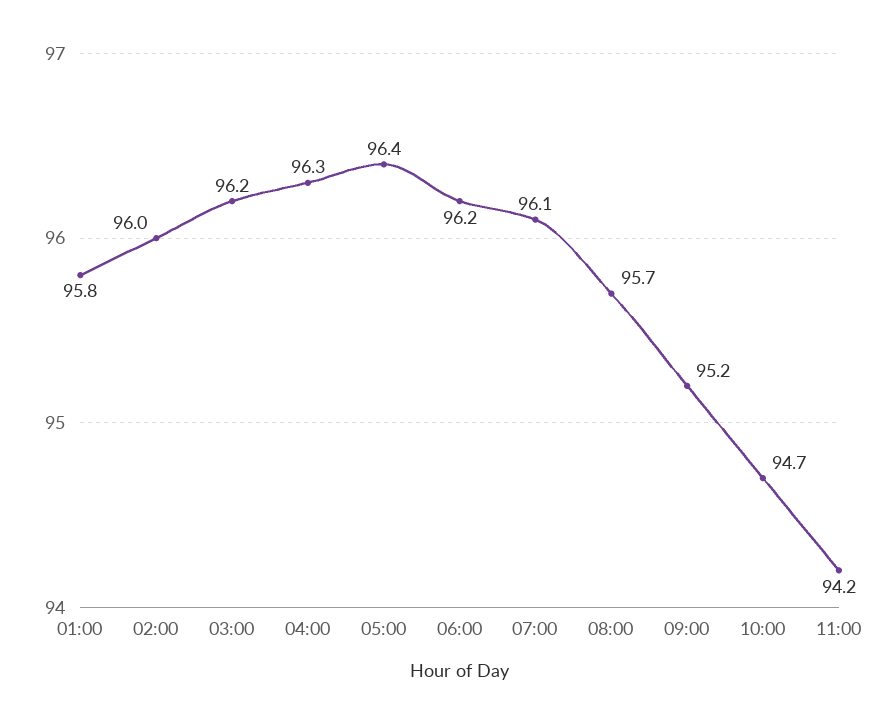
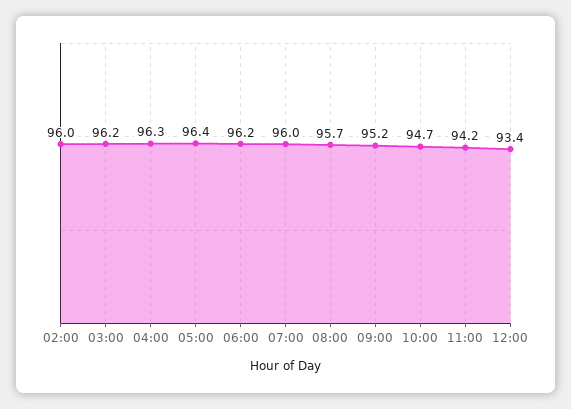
01:00: 95.8 -> none
07:00: 96.1 -> 96
12:00: none -> 93.4

